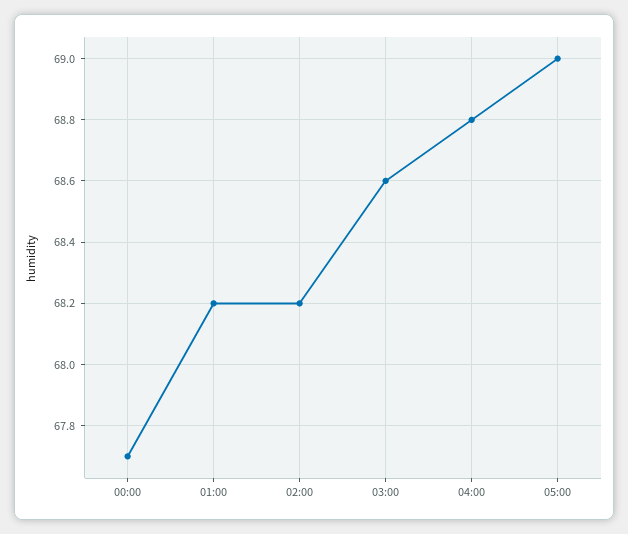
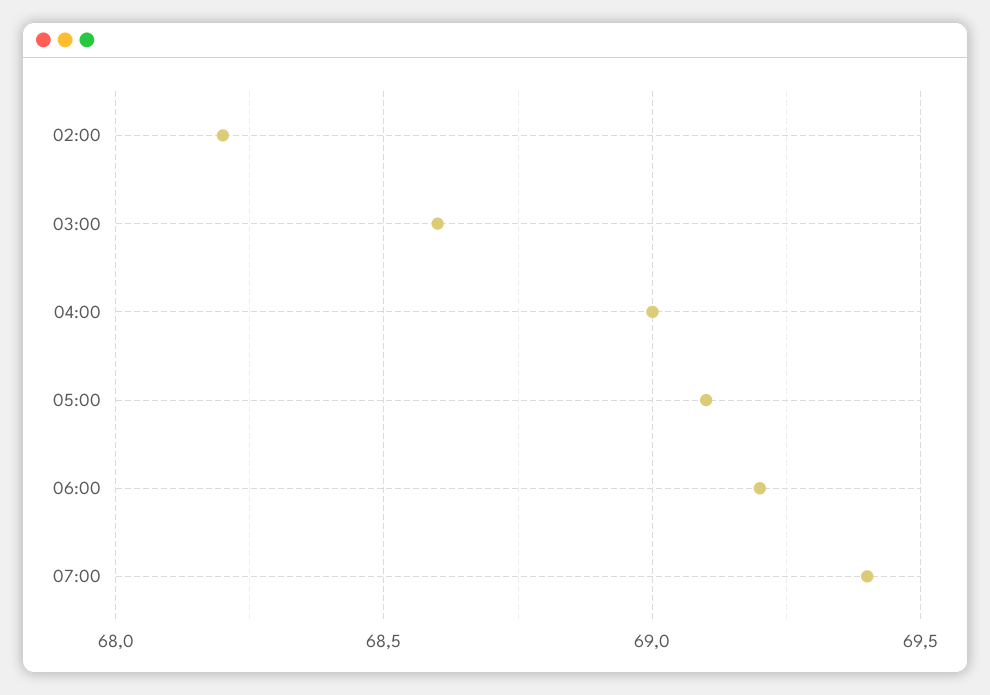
00:00: 67.7 -> none
01:00: 68.2 -> none
04:00: 68.8 -> 69
05:00: 69 -> 69.1
06:00: none -> 69.2
07:00: none -> 69.4

